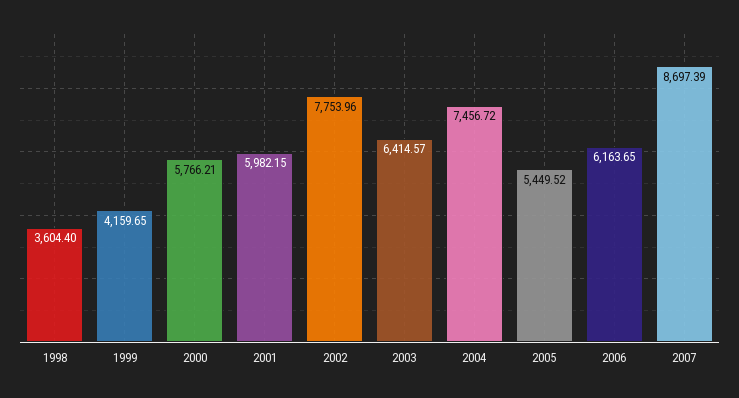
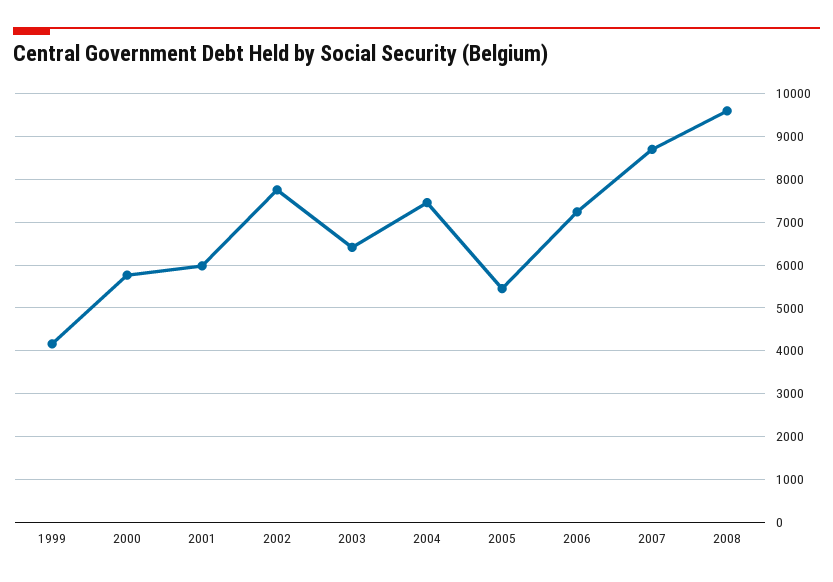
1998: 3604.4 -> none
2006: 6163.65 -> 7200
2008: none -> 9600

